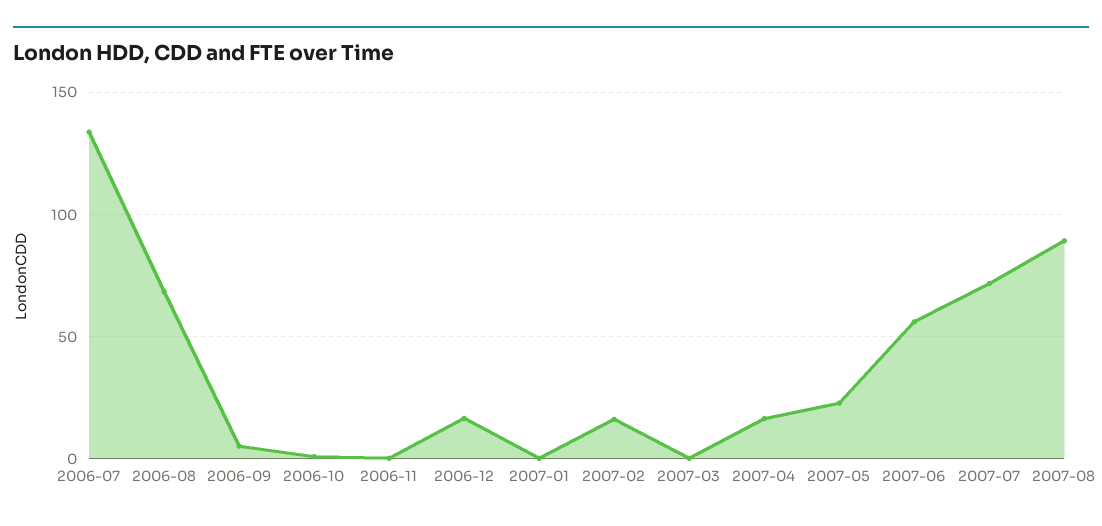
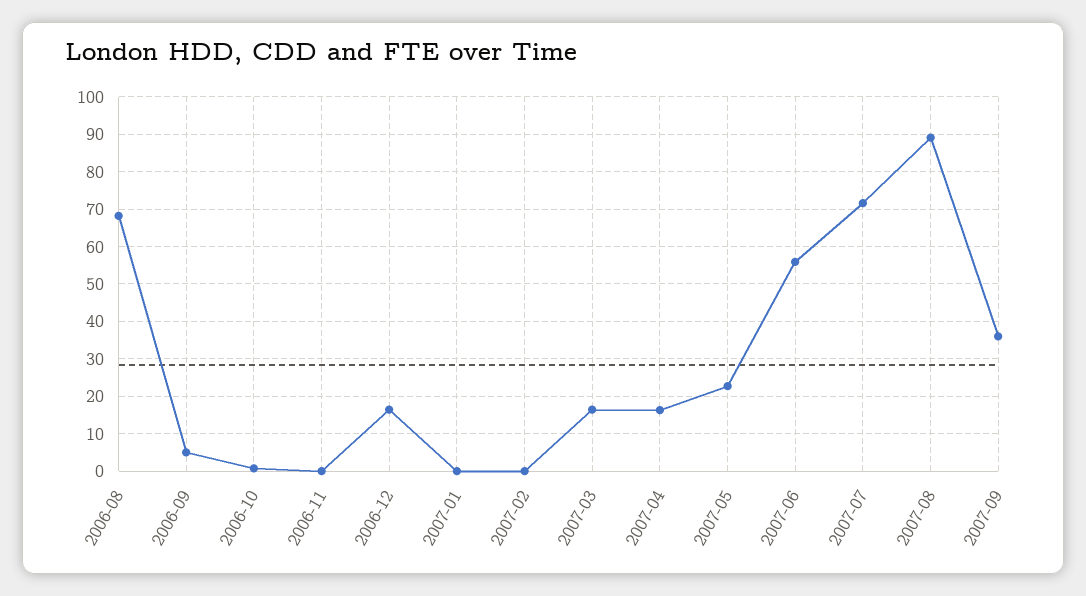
2006-07: 135 -> none
2007-02: 15 -> 0
2007-03: 0 -> 16
2007-09: none -> 36

